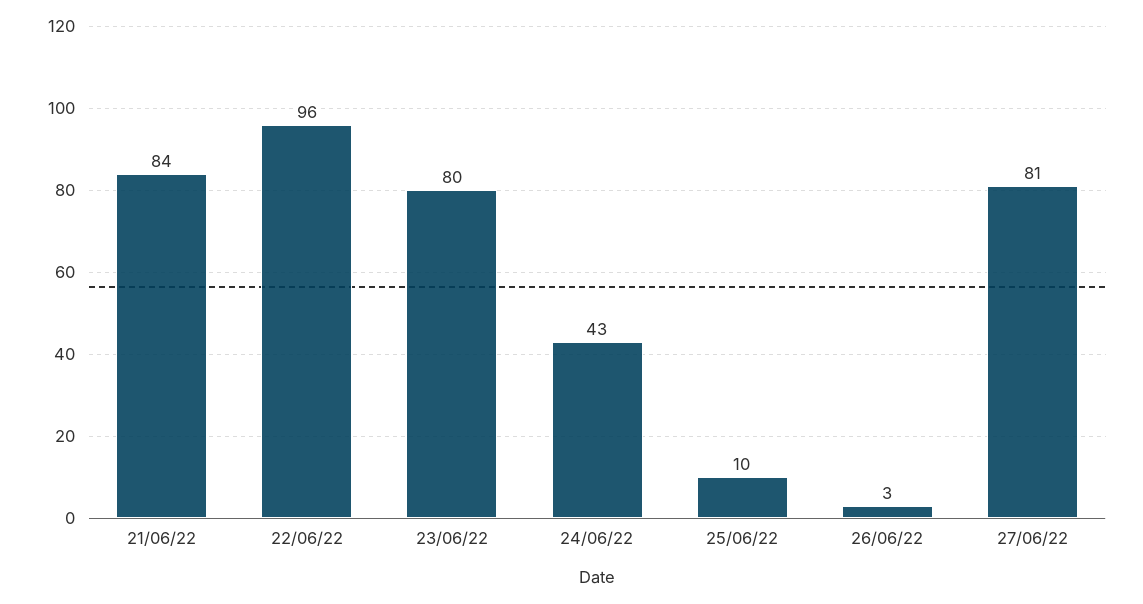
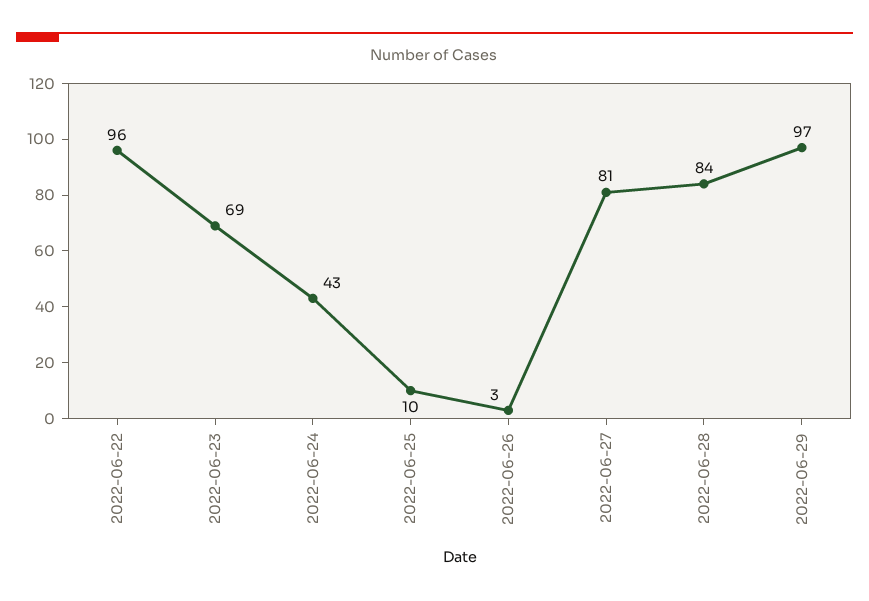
21/06/22: 84 -> none
23/06/22: 80 -> 69
2022-06-28: none -> 84
2022-06-29: none -> 97

